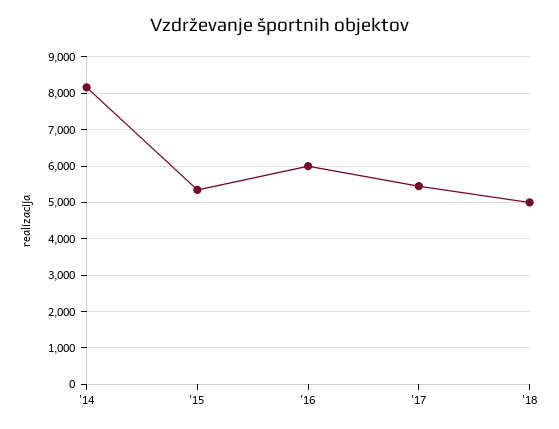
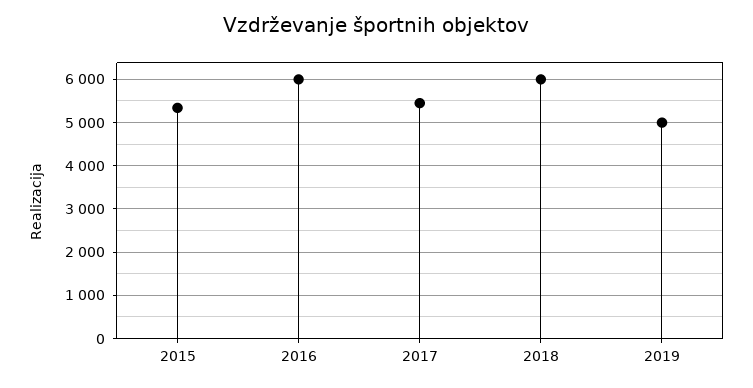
'14: 8200 -> none
'18: 5000 -> 6000
2019: none -> 5000

